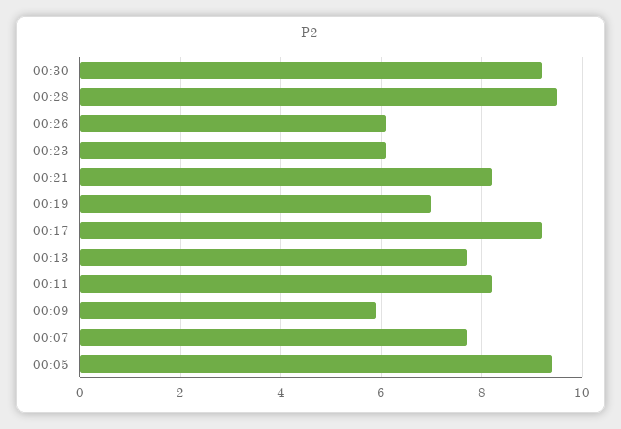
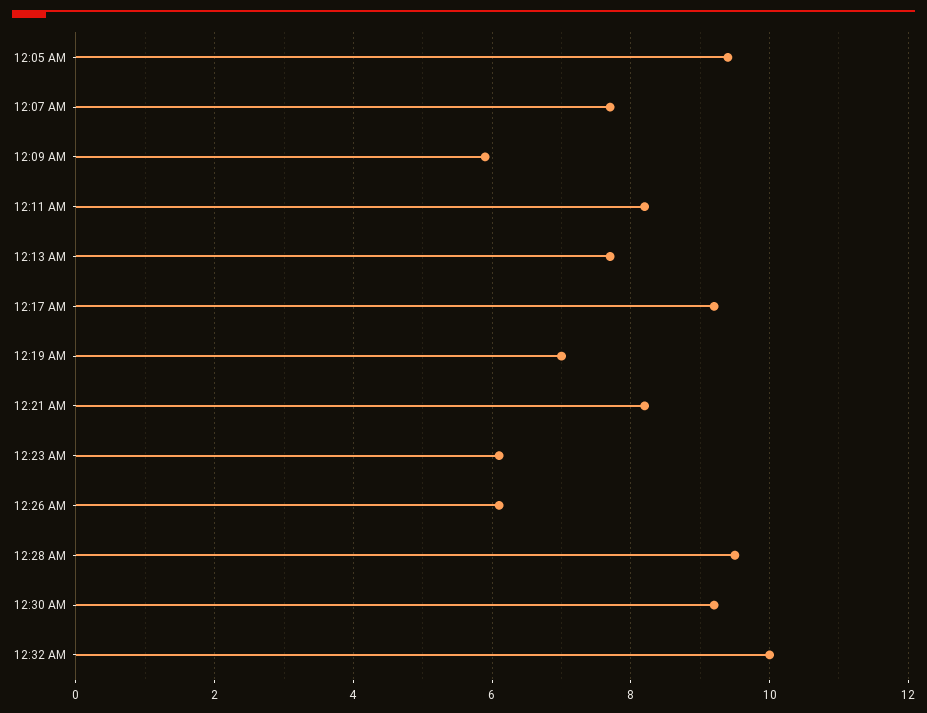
12:32 AM: none -> 10

